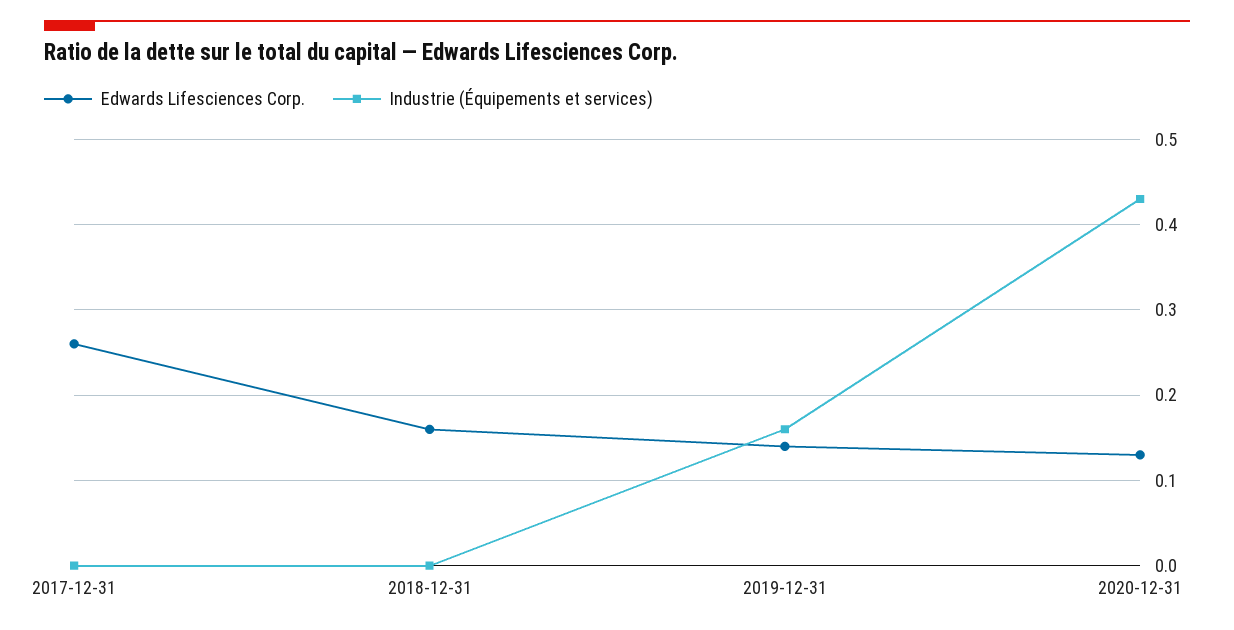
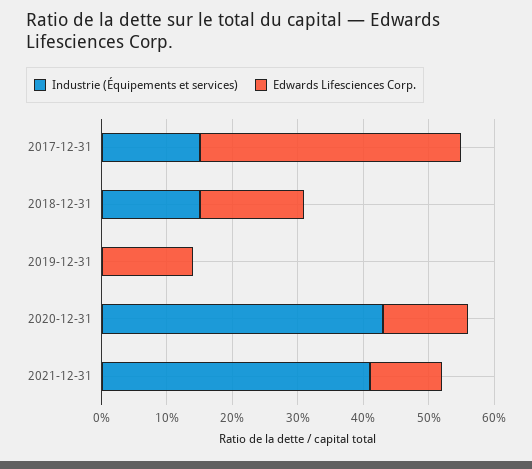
Edwards Lifesciences Corp., 2017-12-31: 0.26 -> 0.4
Industrie (Équipements et services), 2017-12-31: 0 -> 0.15
Industrie (Équipements et services), 2018-12-31: 0 -> 0.15
Industrie (Équipements et services), 2019-12-31: 0.16 -> 0
Industrie (Équipements et services), 2021-12-31: none -> 0.4
Edwards Lifesciences Corp., 2021-12-31: none -> 0.1

